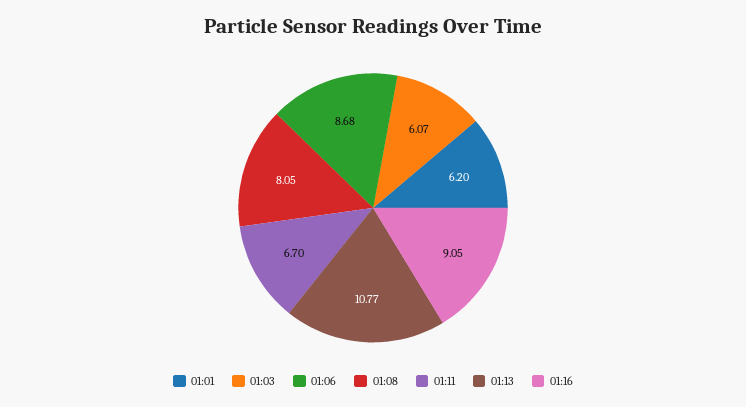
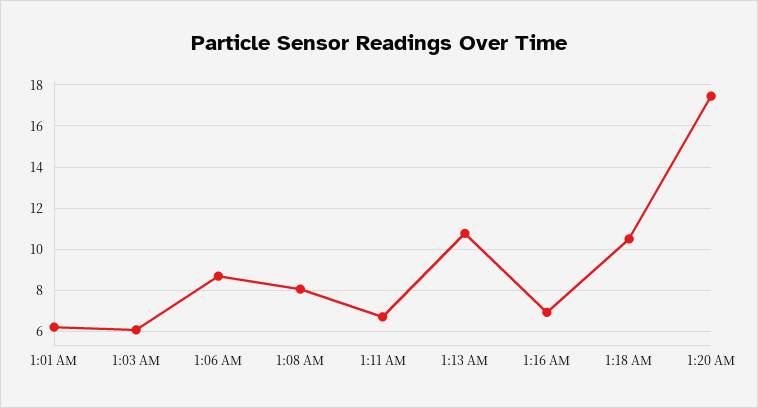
01:16: 9.05 -> 7
1:18 AM: none -> 10.5
1:20 AM: none -> 17.5

